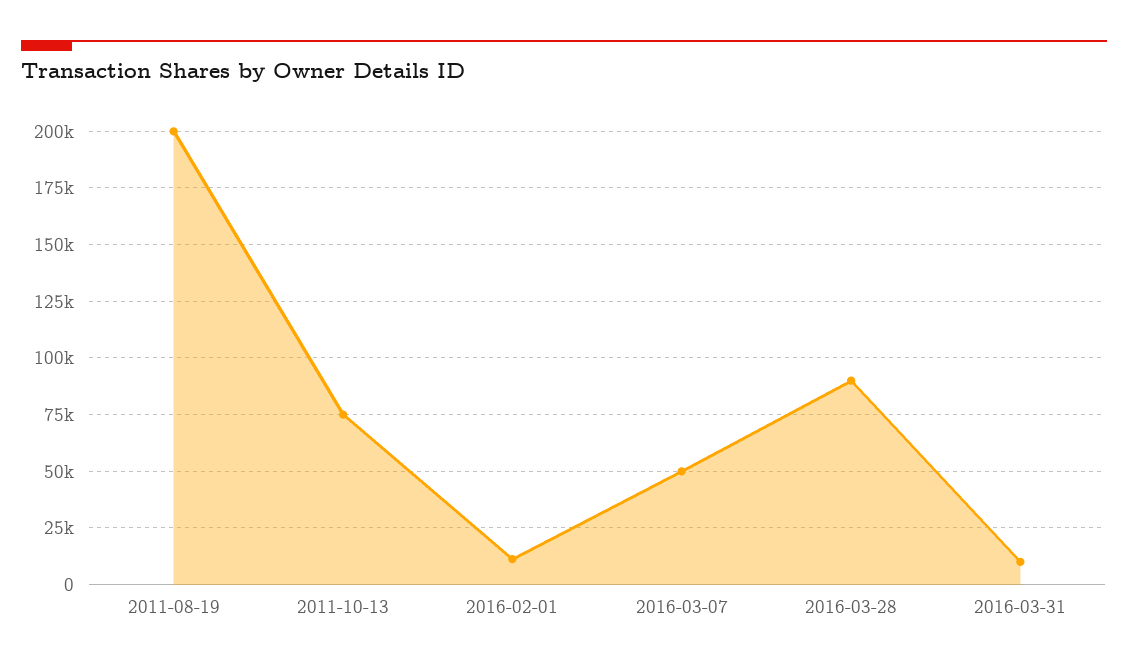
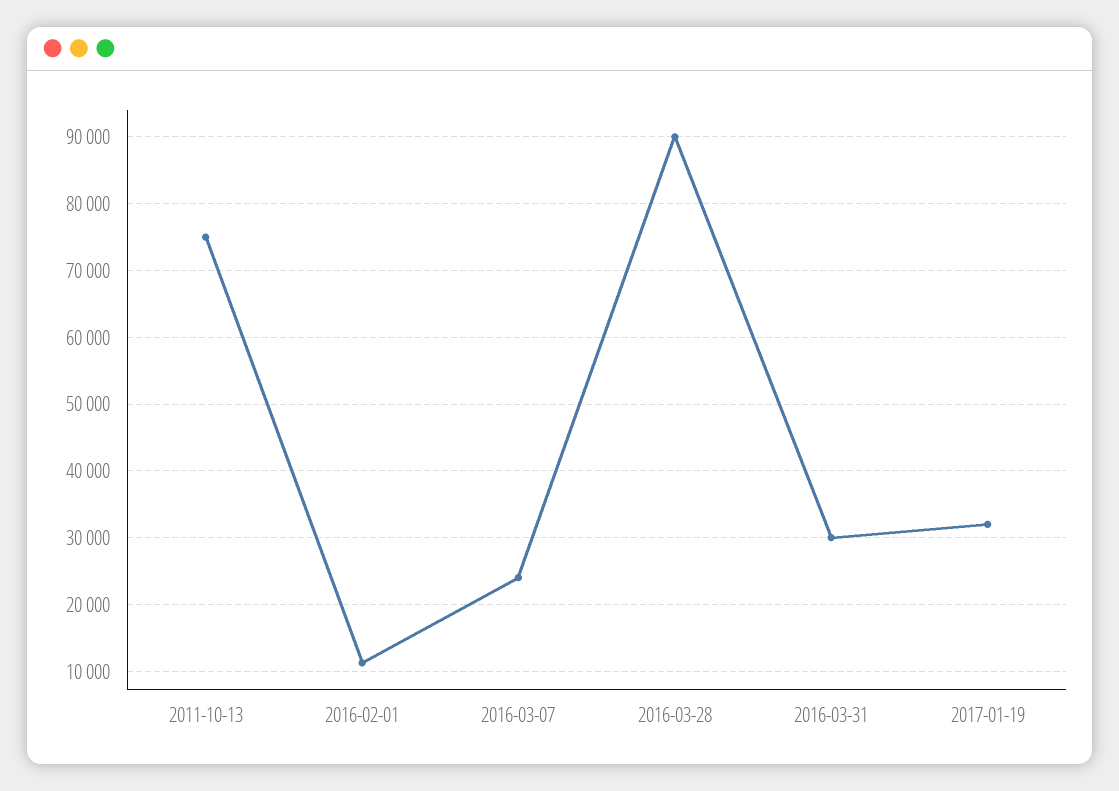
2011-08-19: 200000 -> none
2016-03-07: 50000 -> 24000
2016-03-31: 10000 -> 30000
2017-01-19: none -> 32000

